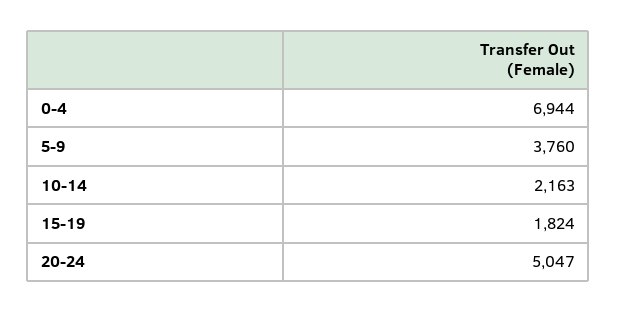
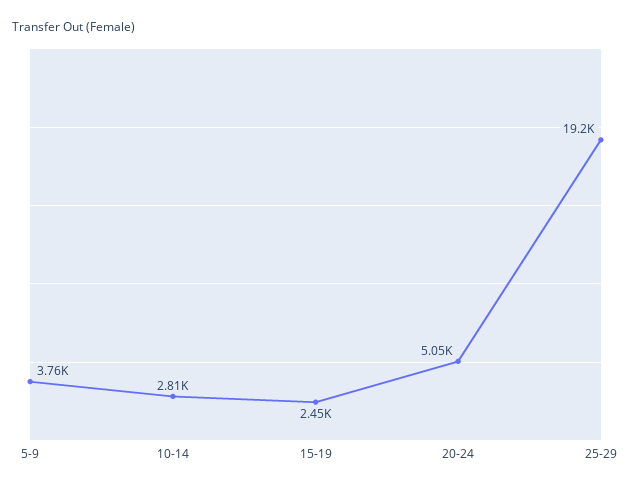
0-4: 6944 -> none
10-14: 2163 -> 2810
15-19: 1824 -> 2450
25-29: none -> 19200

